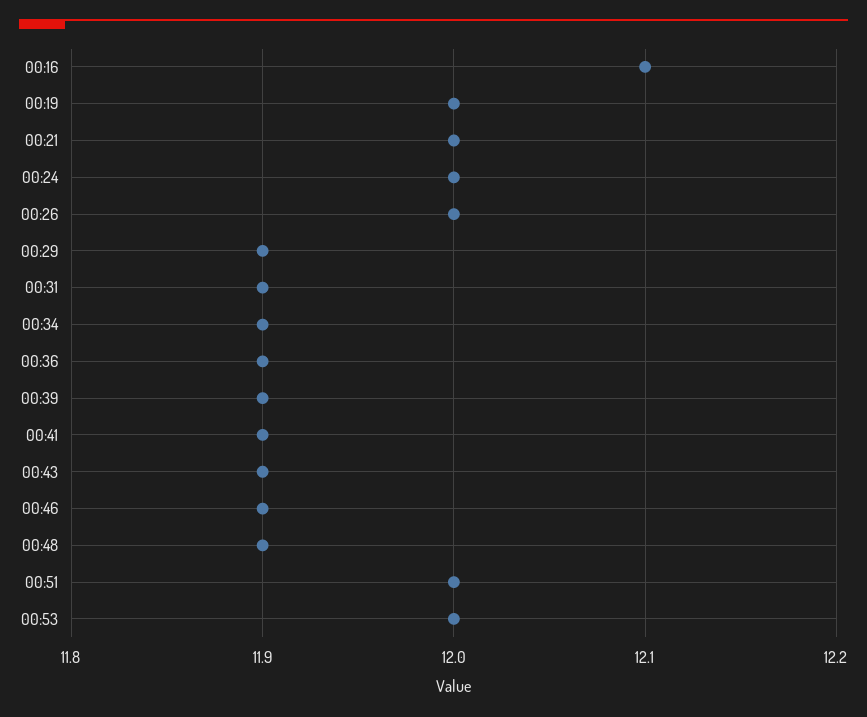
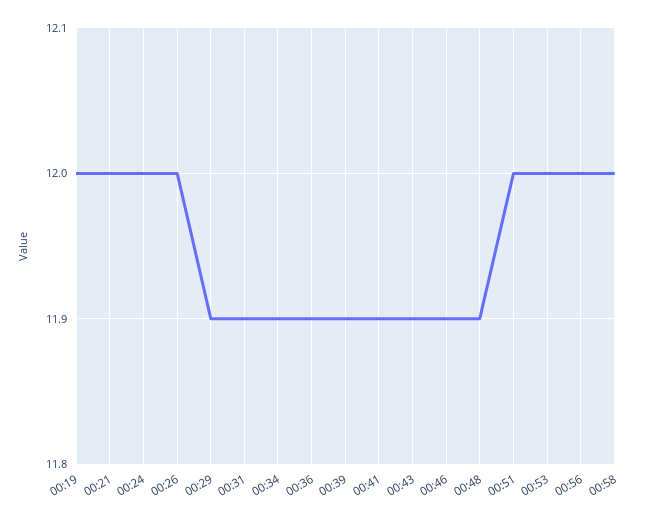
00:16: 12.1 -> none
00:56: none -> 12
00:58: none -> 12

